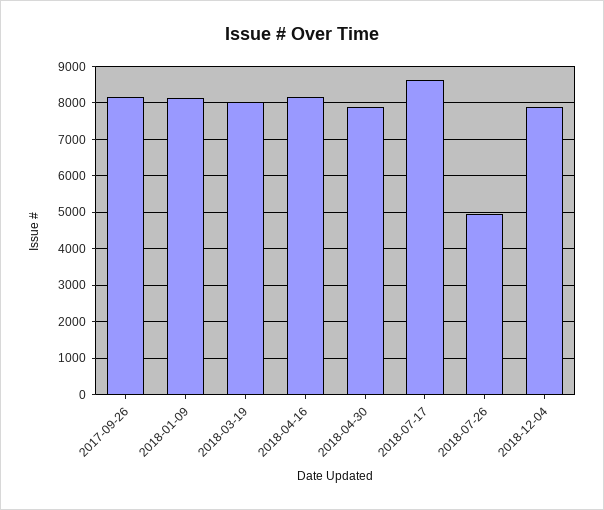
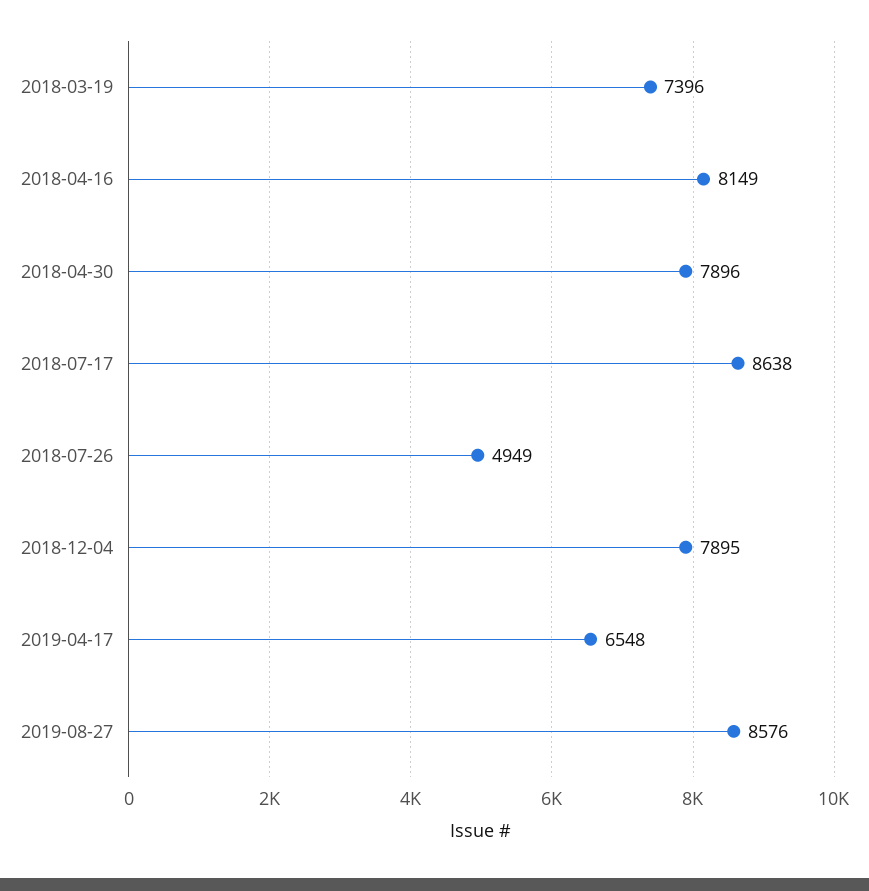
2017-09-26: 8200 -> none
2018-01-09: 8200 -> none
2018-03-19: 8000 -> 7396
2019-04-17: none -> 6548
2019-08-27: none -> 8576

